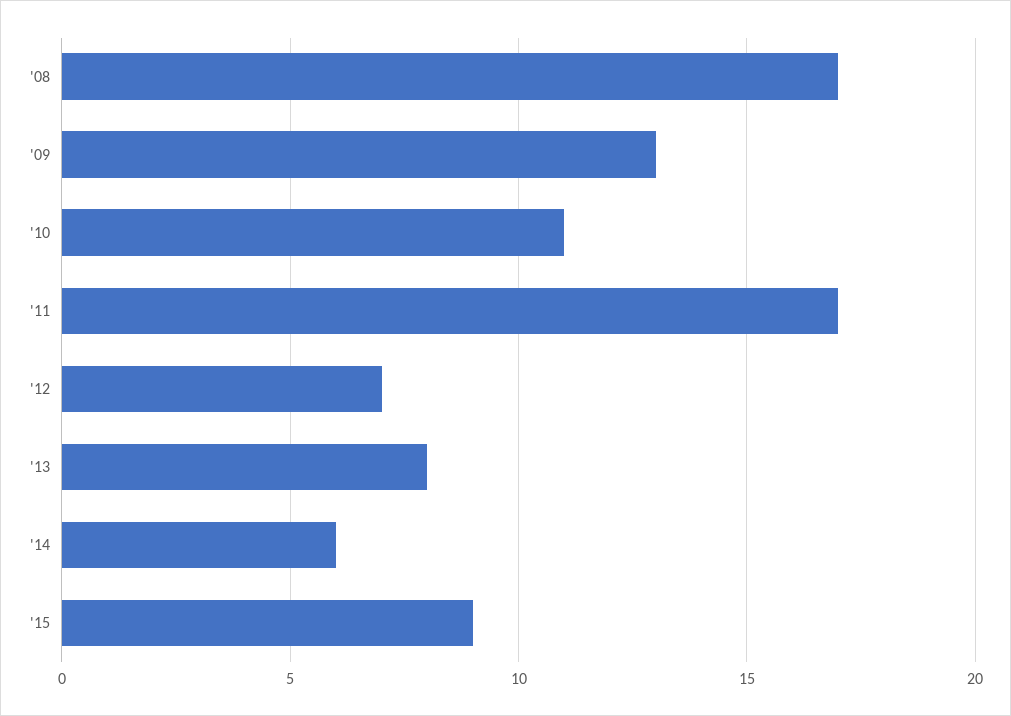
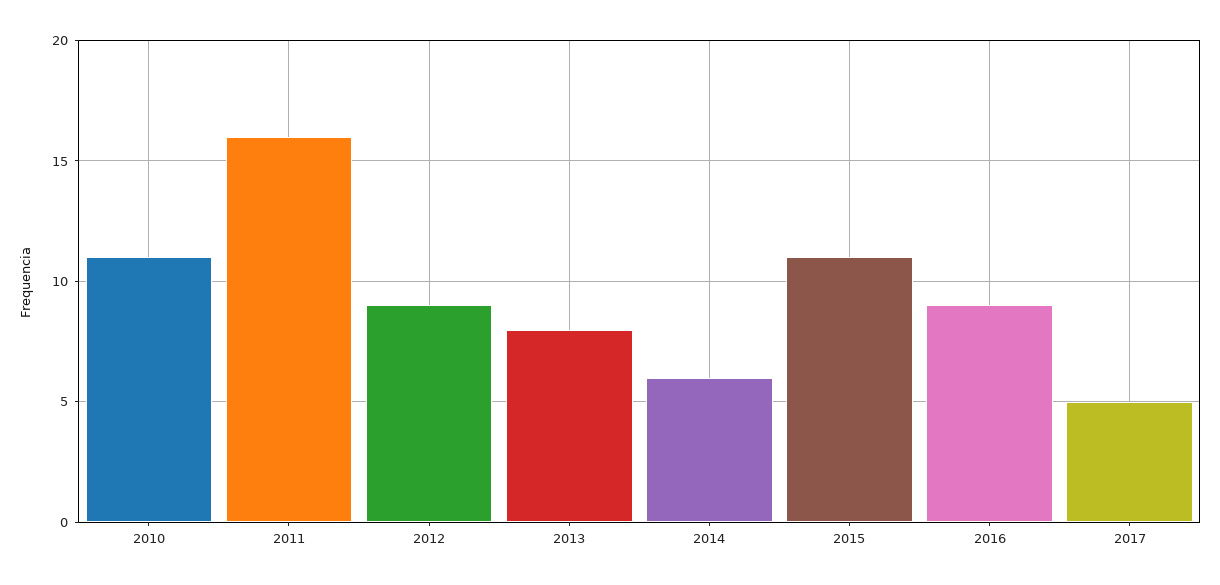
'08: 17 -> none
'09: 13 -> none
'11: 17 -> 16
'12: 7 -> 9
'15: 9 -> 11
2016: none -> 9
2017: none -> 5

